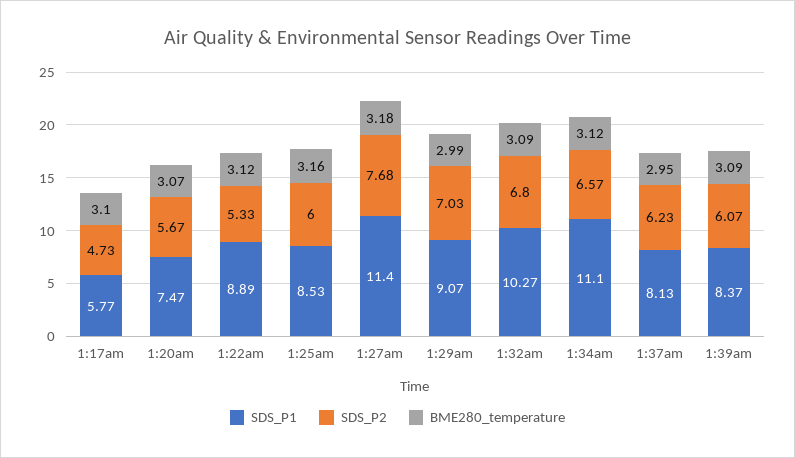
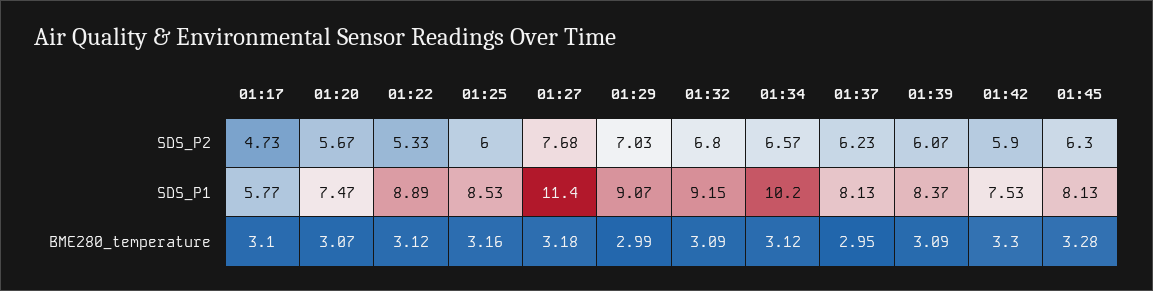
SDS_P1, 1:32am: 10.27 -> 9.15
SDS_P1, 1:34am: 11.1 -> 10.2
SDS_P2, 01:42: none -> 5.9
SDS_P2, 01:45: none -> 6.3
SDS_P1, 01:42: none -> 7.53
SDS_P1, 01:45: none -> 8.13
BME280_temperature, 01:42: none -> 3.3
BME280_temperature, 01:45: none -> 3.28

